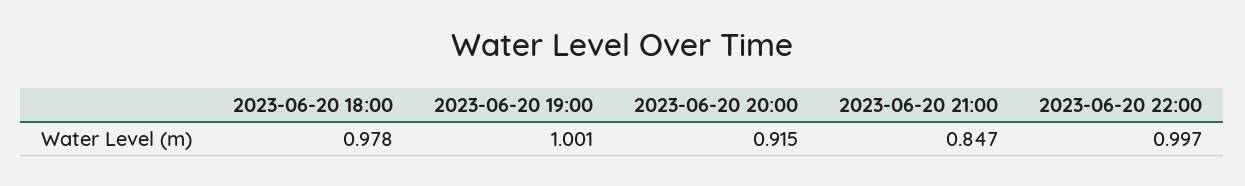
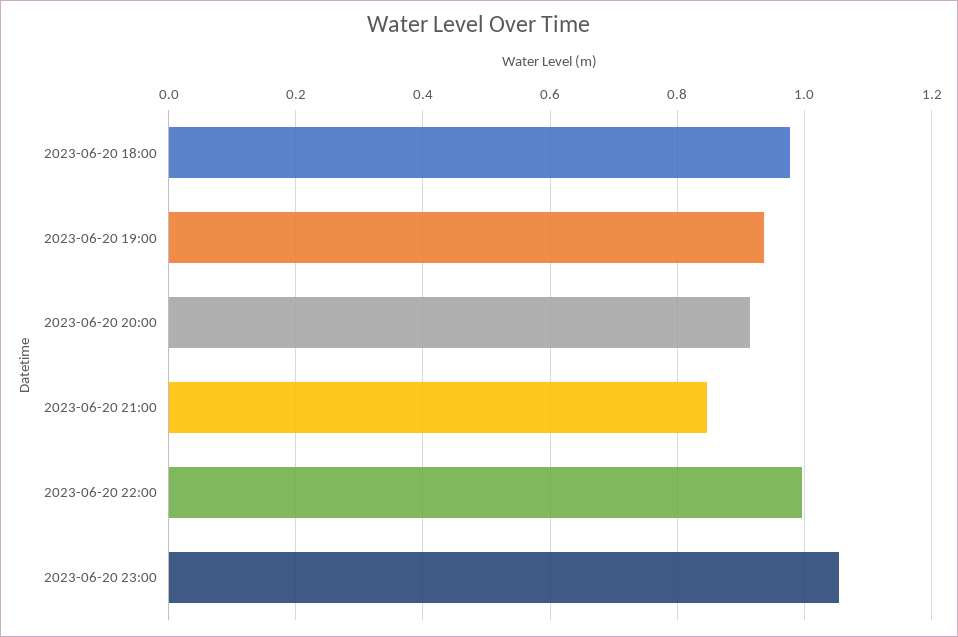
2023-06-20 19:00: 1.001 -> 0.94
2023-06-20 23:00: none -> 1.06

